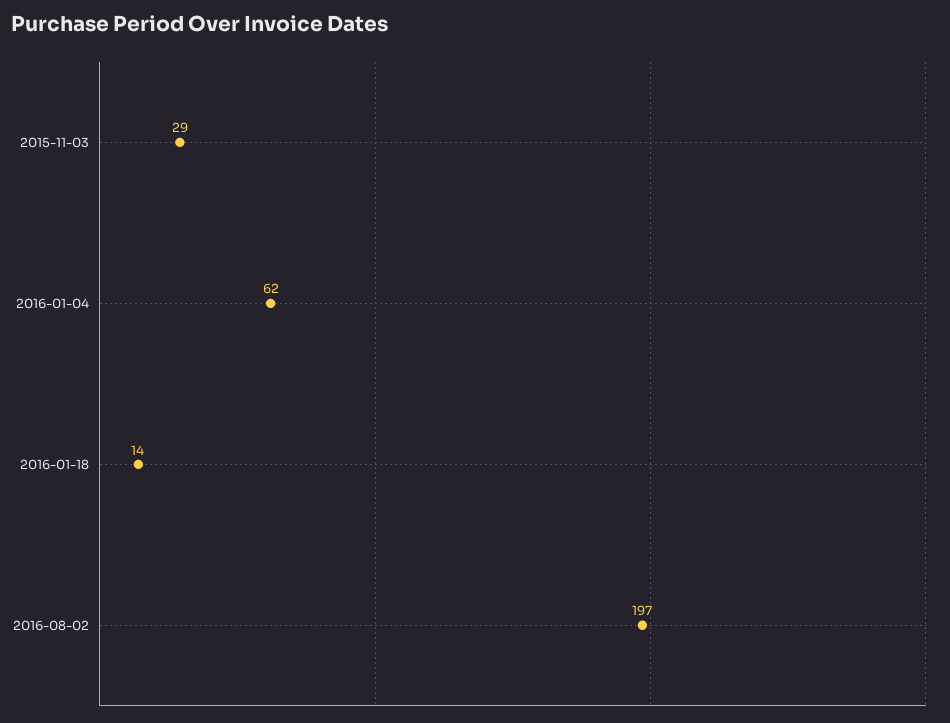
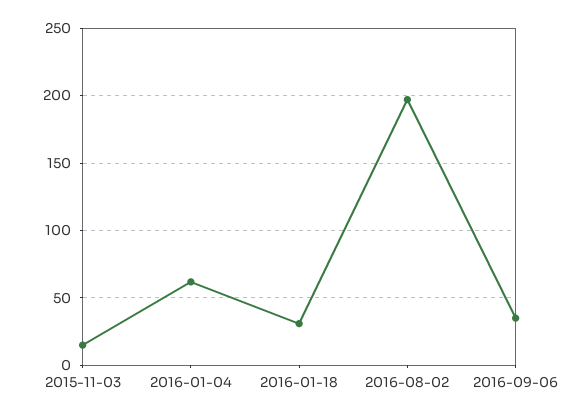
2015-11-03: 29 -> 15
2016-01-18: 14 -> 30
2016-09-06: none -> 35

